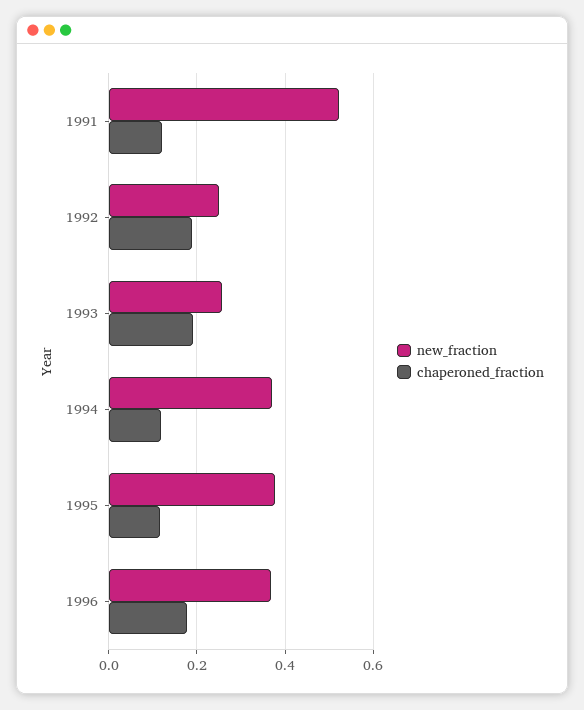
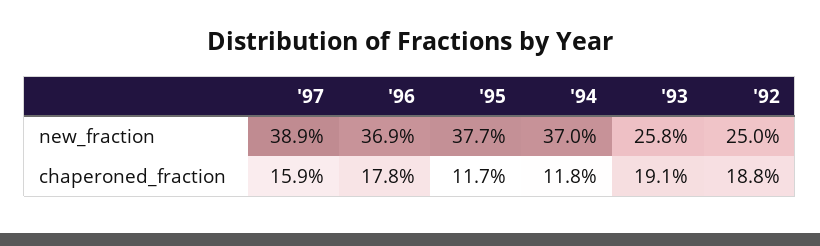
new_fraction, 1991: 0.52 -> none
chaperoned_fraction, 1991: 0.12 -> none
new_fraction, '97: none -> 0.389
chaperoned_fraction, '97: none -> 0.159

